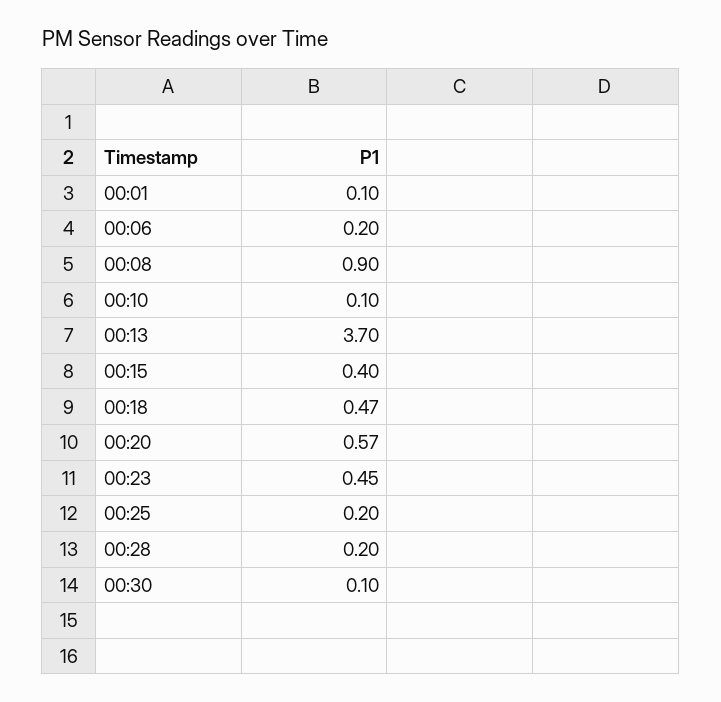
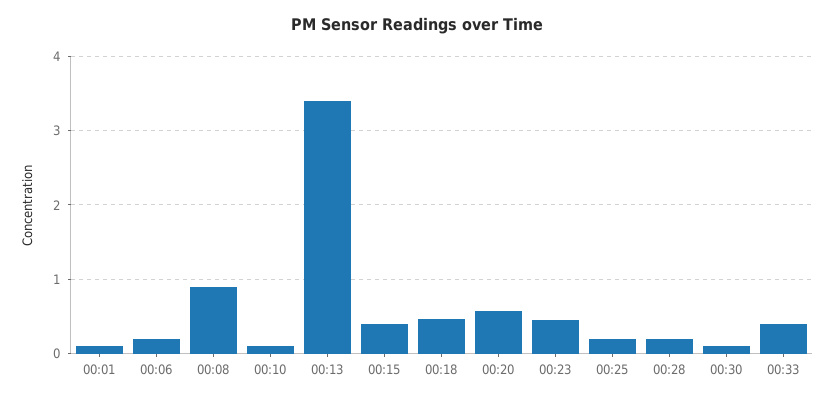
00:13: 3.7 -> 3.4
00:33: none -> 0.4

